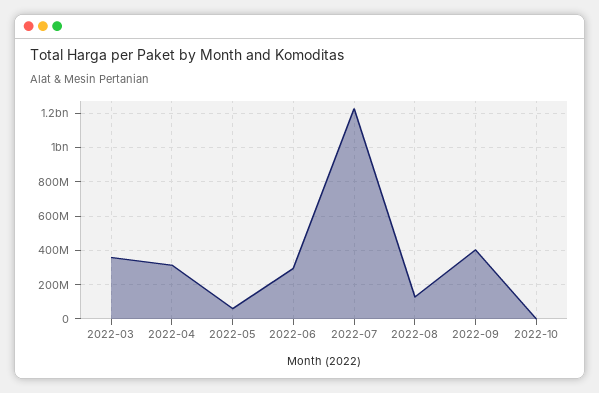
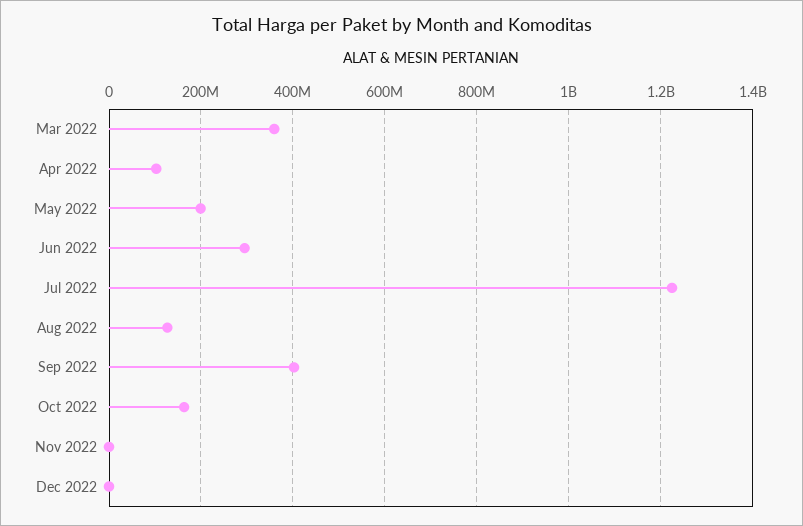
2022-04: 300000000 -> 100000000
2022-05: 50000000 -> 200000000
2022-10: 0 -> 160000000
Nov 2022: none -> 0
Dec 2022: none -> 0

